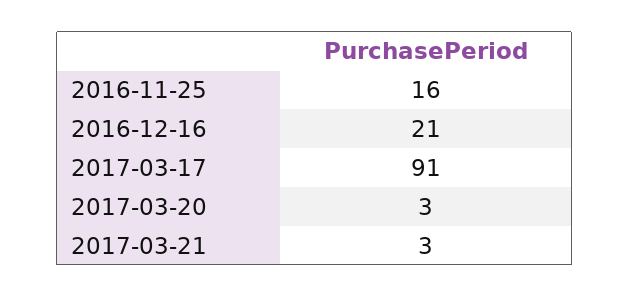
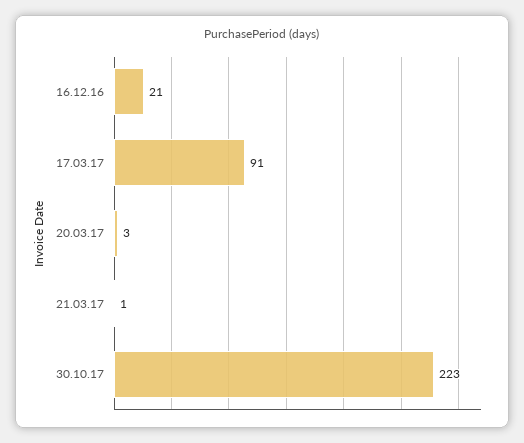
2016-11-25: 16 -> none
2017-03-21: 3 -> 1
30.10.17: none -> 223

